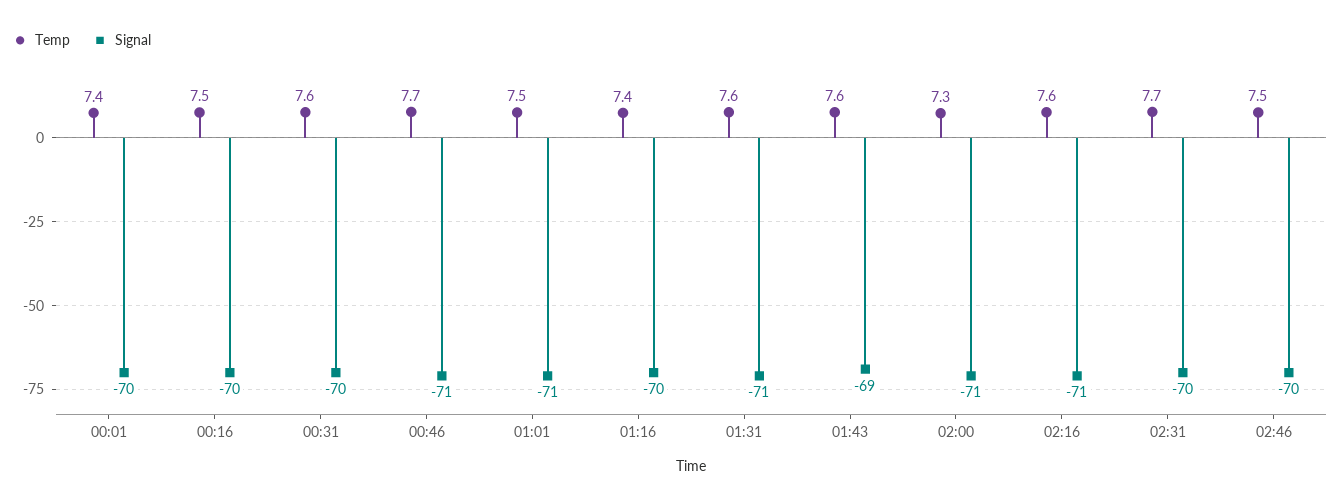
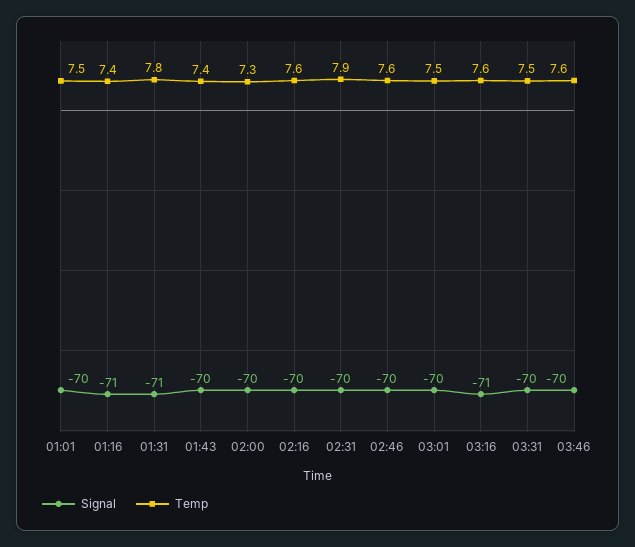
Temp, 00:01: 7.4 -> none
Signal, 00:01: -70 -> none
Temp, 00:16: 7.5 -> none
Signal, 00:16: -70 -> none
Temp, 00:31: 7.6 -> none
Signal, 00:31: -70 -> none
Temp, 00:46: 7.7 -> none
Signal, 00:46: -71 -> none
Signal, 01:01: -71 -> -70
Signal, 01:16: -70 -> -71
Temp, 01:31: 7.6 -> 7.8
Temp, 01:43: 7.6 -> 7.4
Signal, 01:43: -69 -> -70
Signal, 02:00: -71 -> -70
Signal, 02:16: -71 -> -70
Temp, 02:31: 7.7 -> 7.9
Temp, 02:46: 7.5 -> 7.6
Signal, 03:01: none -> -70
Temp, 03:01: none -> 7.5
Signal, 03:16: none -> -71
Temp, 03:16: none -> 7.6
Signal, 03:31: none -> -70
Temp, 03:31: none -> 7.5
Signal, 03:46: none -> -70
Temp, 03:46: none -> 7.6

